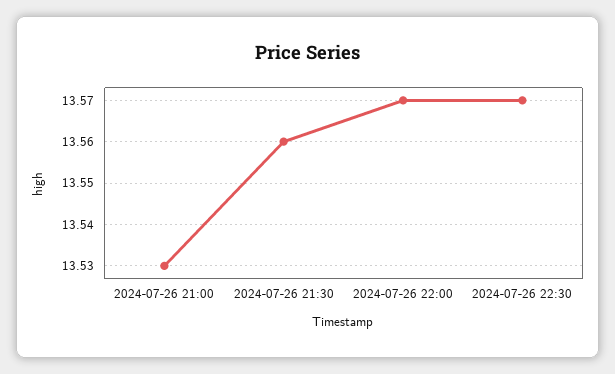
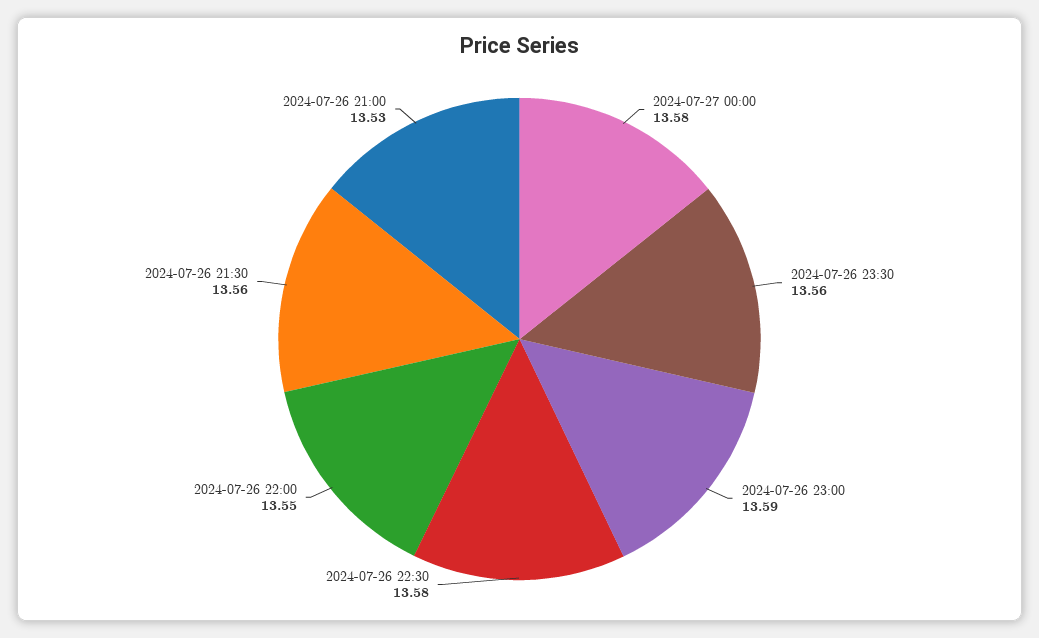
2024-07-26 22:00: 13.57 -> 13.55
2024-07-26 22:30: 13.57 -> 13.58
2024-07-27 00:00: none -> 13.58
2024-07-26 23:30: none -> 13.56
2024-07-26 23:00: none -> 13.59

